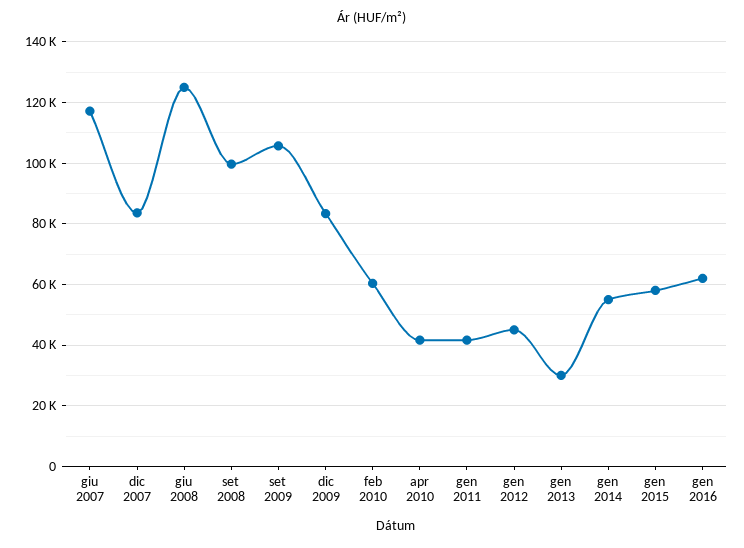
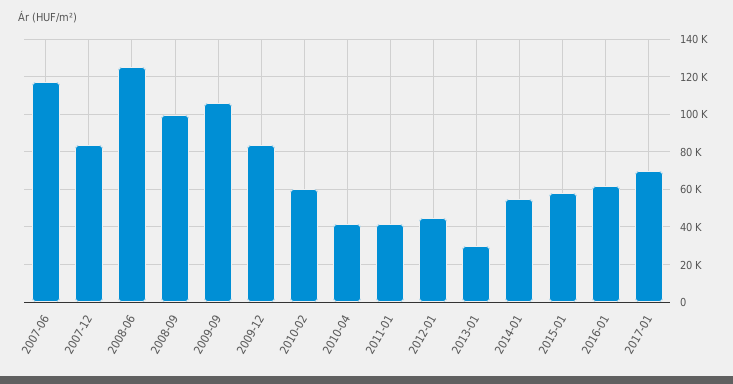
2017-01: none -> 70000

